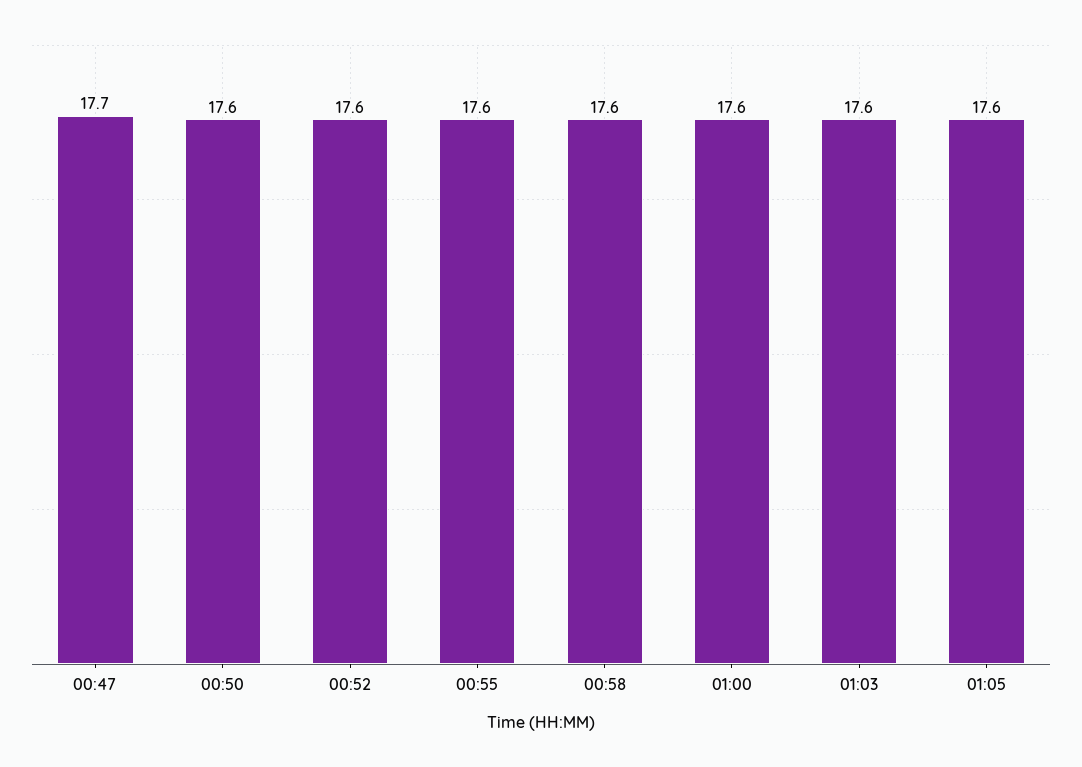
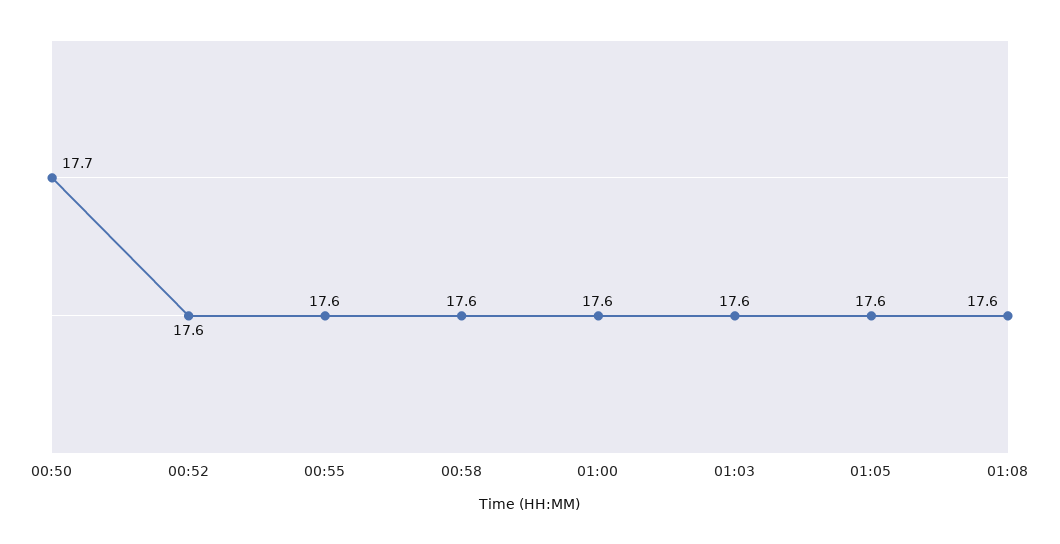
00:47: 17.7 -> none
00:50: 17.6 -> 17.7
01:08: none -> 17.6

